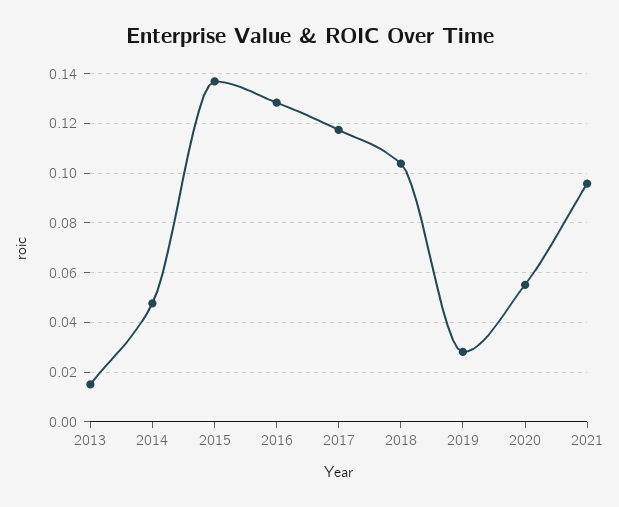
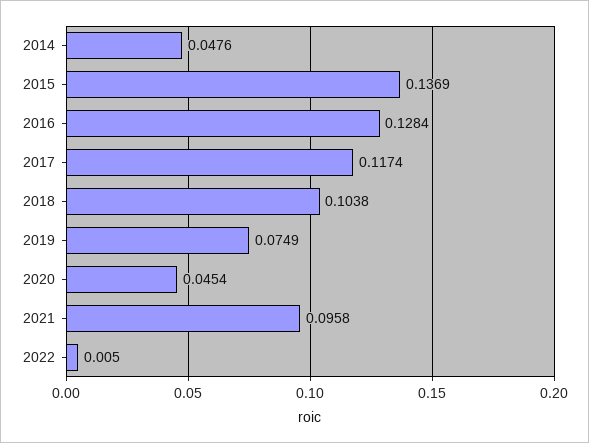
2013: 0.015 -> none
2019: 0.0275 -> 0.0749
2020: 0.055 -> 0.0454
2022: none -> 0.005

